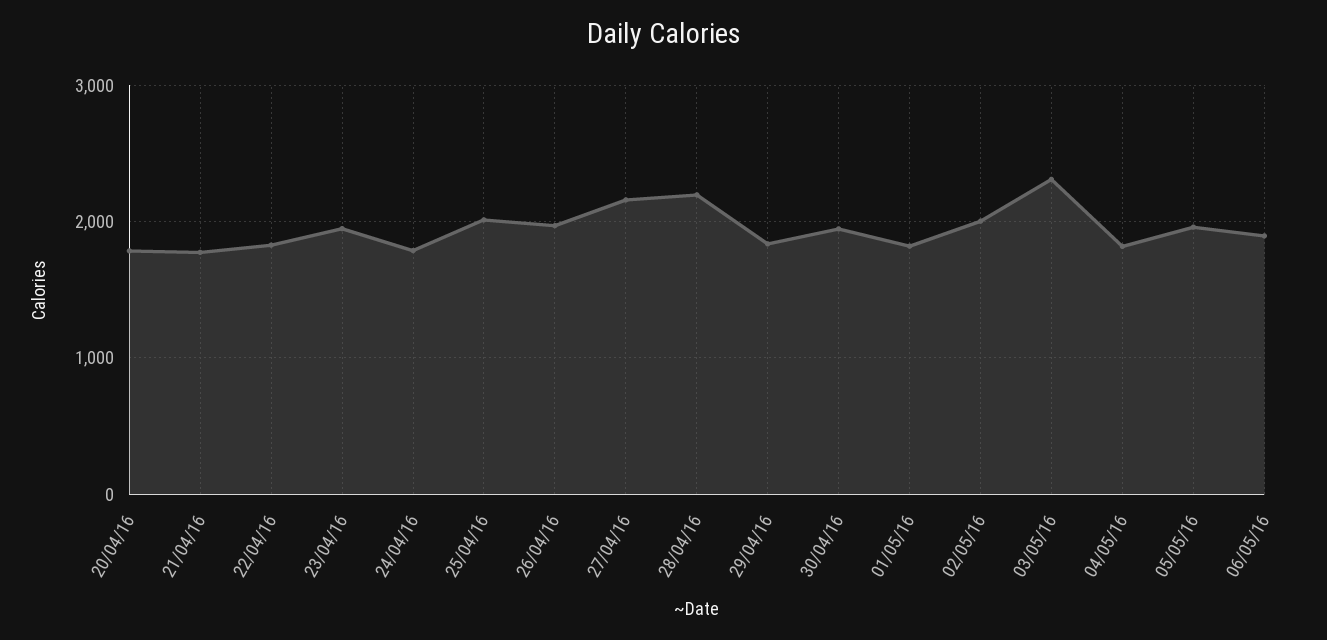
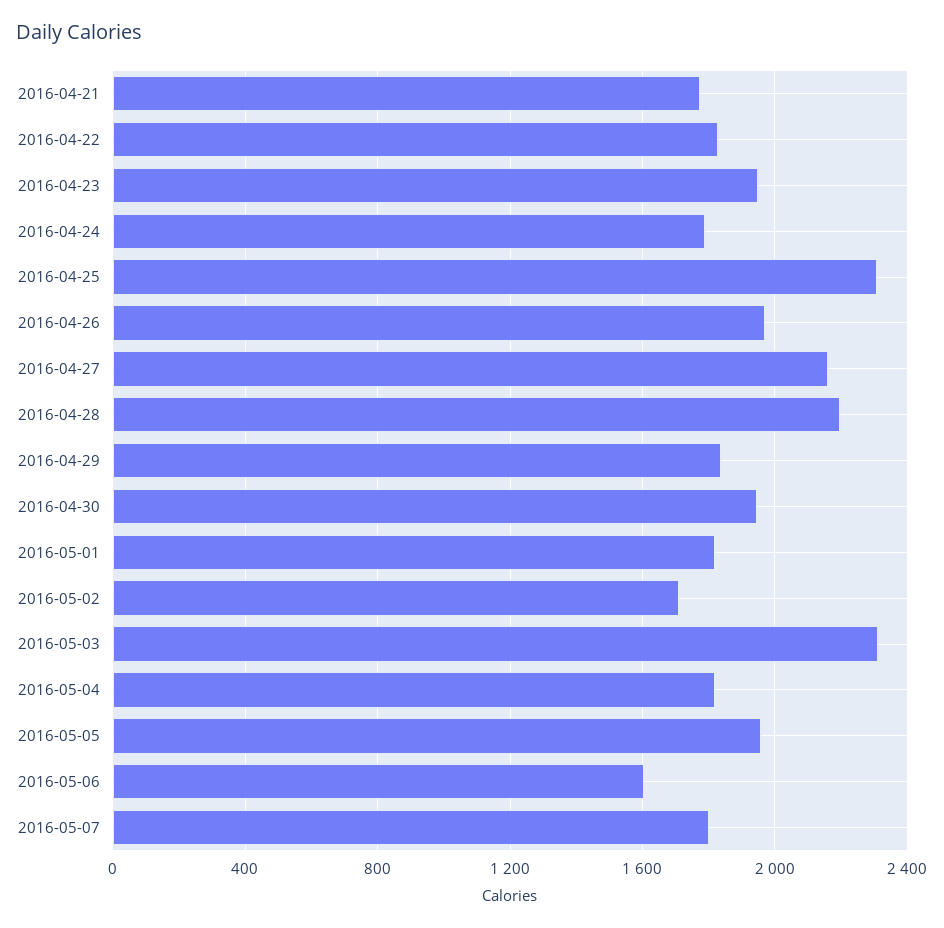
20/04/16: 1800 -> none
25/04/16: 2000 -> 2300
02/05/16: 2000 -> 1700
06/05/16: 1900 -> 1600
2016-05-07: none -> 1800

